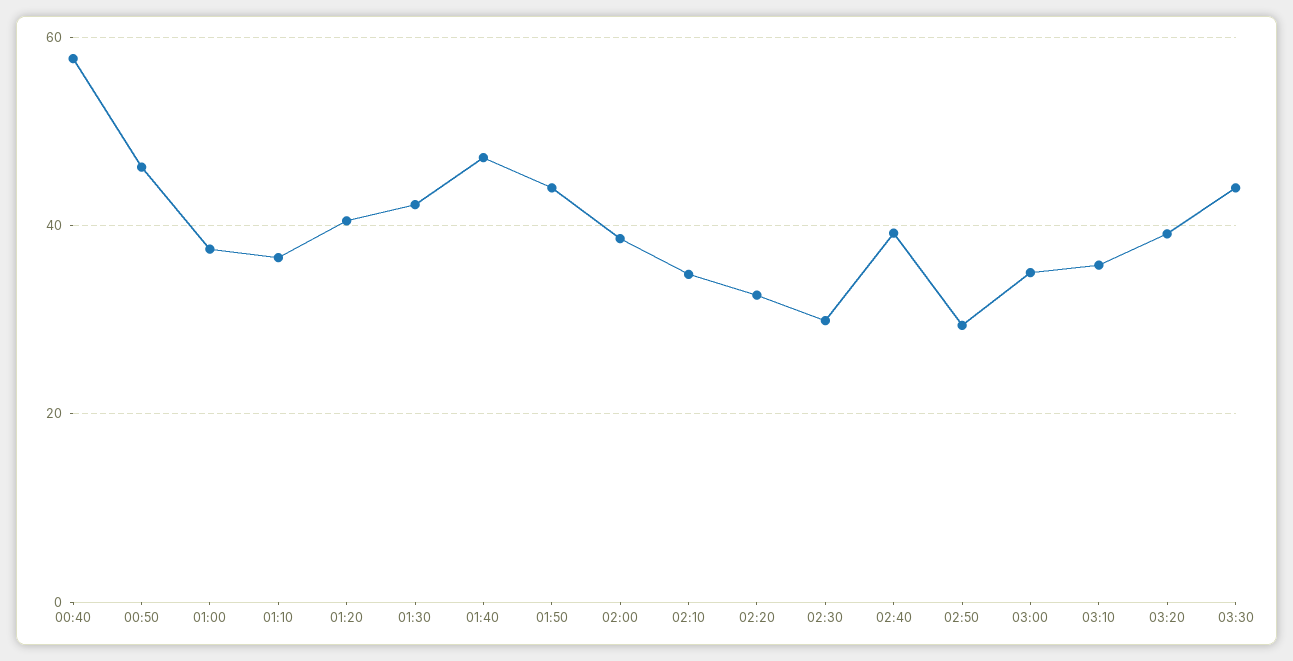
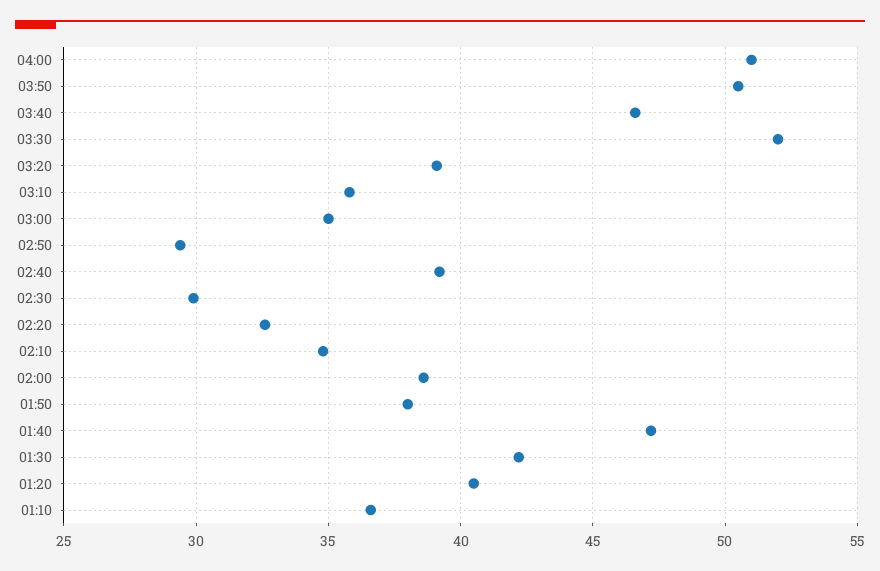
00:40: 58 -> none
00:50: 46 -> none
01:00: 38 -> none
01:50: 44 -> 38
03:30: 44 -> 52
04:00: none -> 51
03:50: none -> 50.5
03:40: none -> 46.5

